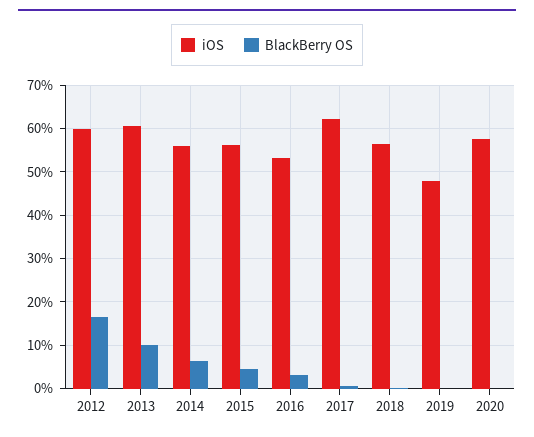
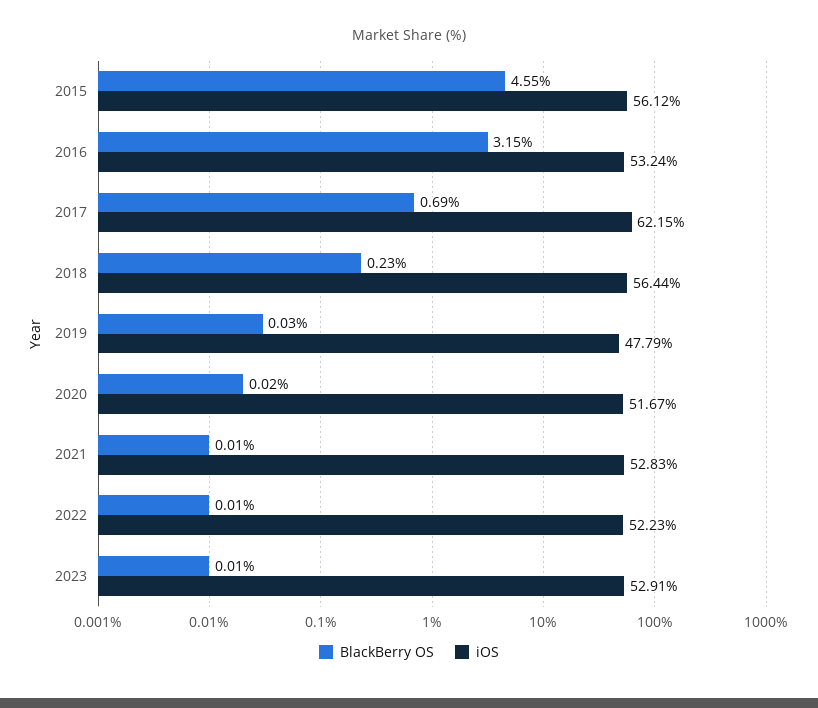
iOS, 2012: 60 -> none
BlackBerry OS, 2012: 16 -> none
iOS, 2013: 60 -> none
BlackBerry OS, 2013: 10 -> none
iOS, 2014: 56 -> none
BlackBerry OS, 2014: 6 -> none
iOS, 2020: 58 -> 51.67
BlackBerry OS, 2021: none -> 0.01
iOS, 2021: none -> 52.83
BlackBerry OS, 2022: none -> 0.01
iOS, 2022: none -> 52.23
BlackBerry OS, 2023: none -> 0.01
iOS, 2023: none -> 52.91

